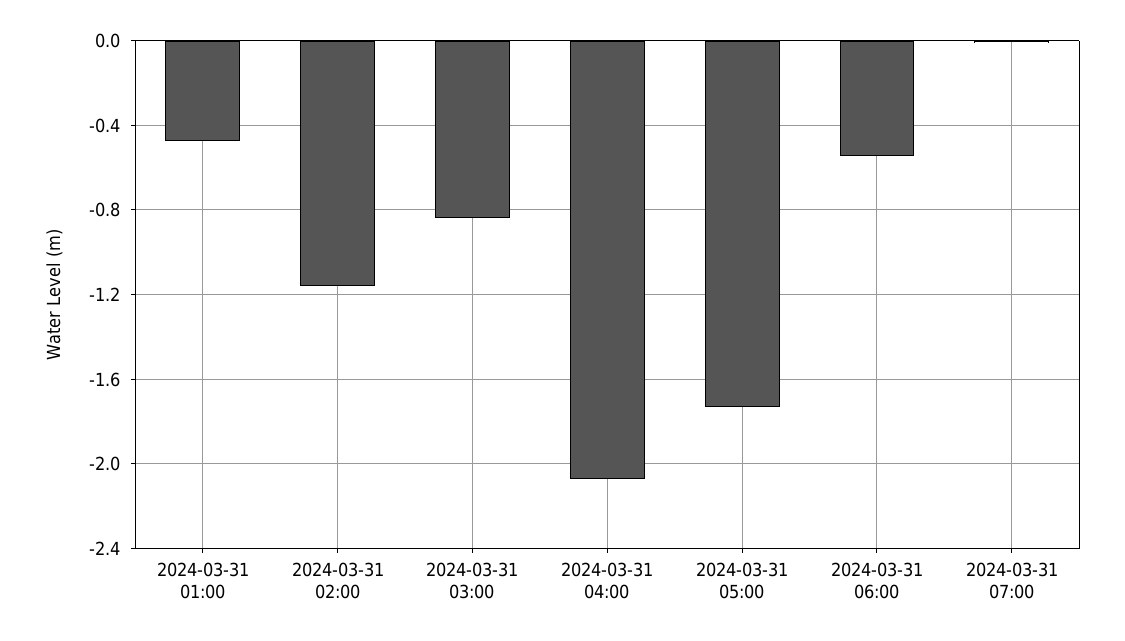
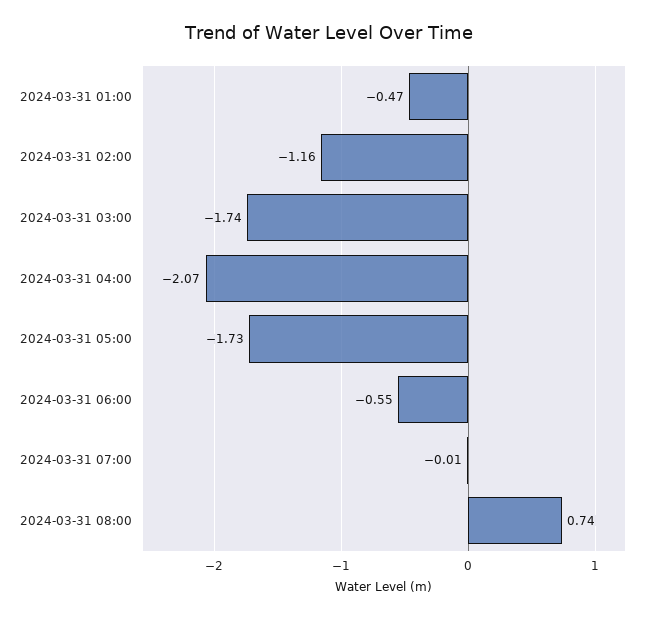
2024-03-31 03:00: -0.85 -> -1.74
2024-03-31 08:00: none -> 0.74

